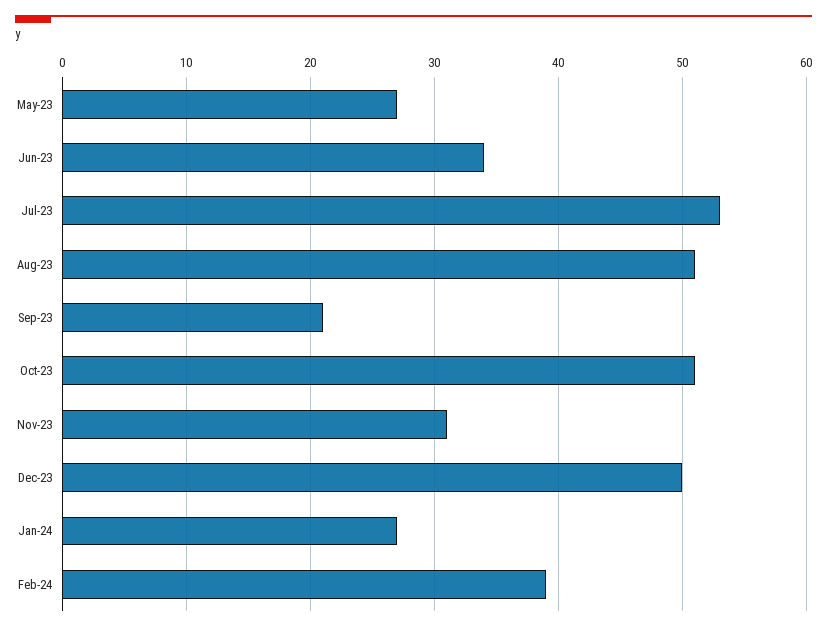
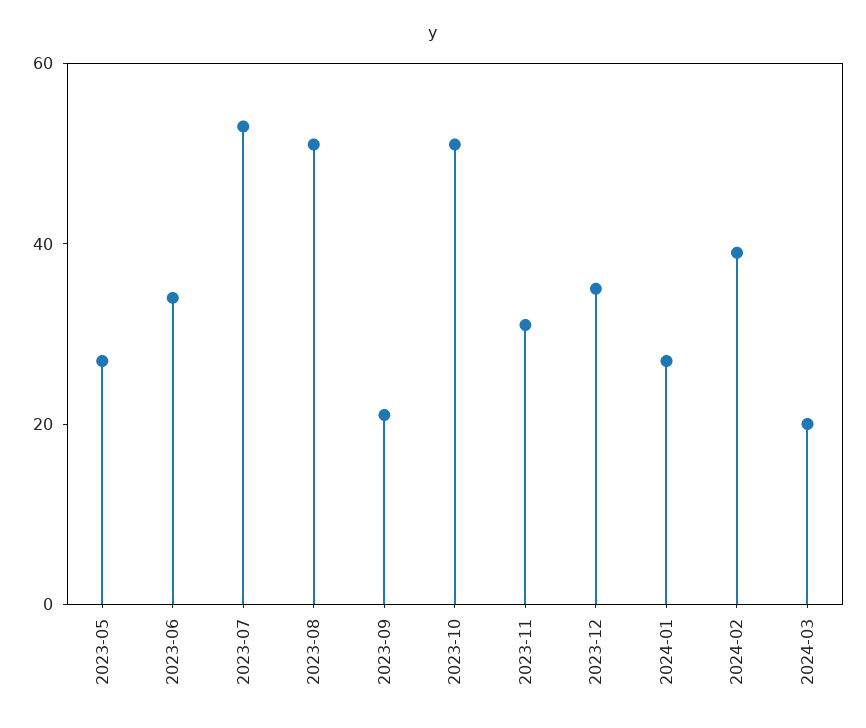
Dec-23: 50 -> 35
2024-03: none -> 20

